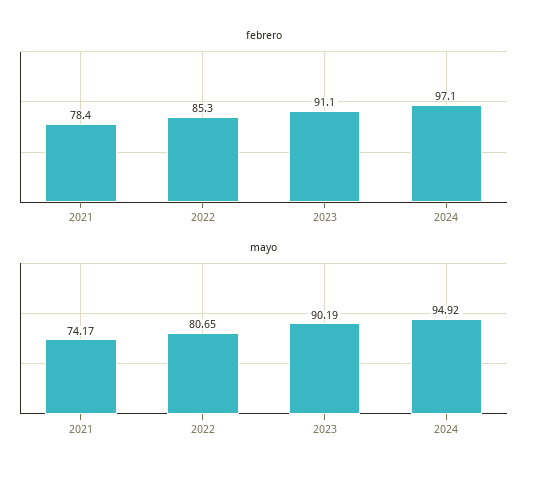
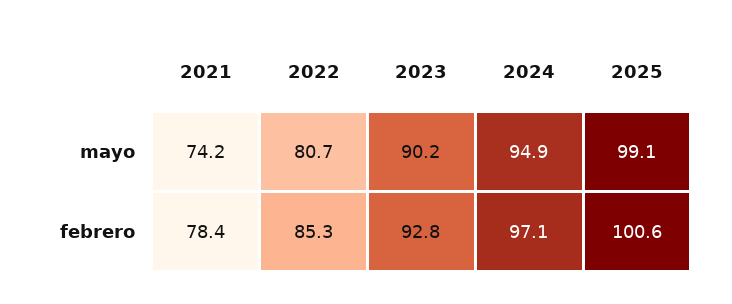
febrero, 2023: 91.1 -> 92.8
mayo, 2025: none -> 99.1
febrero, 2025: none -> 100.6

